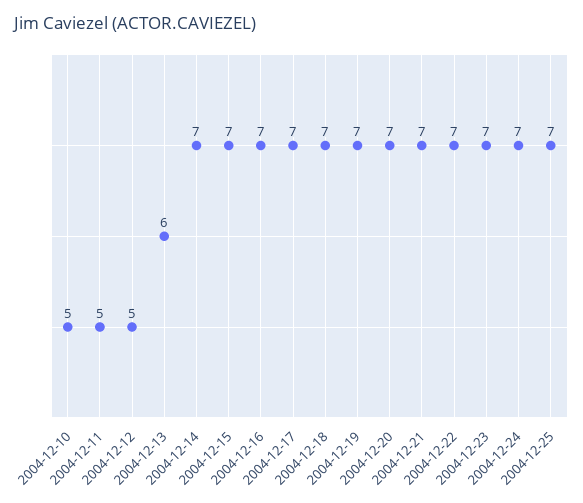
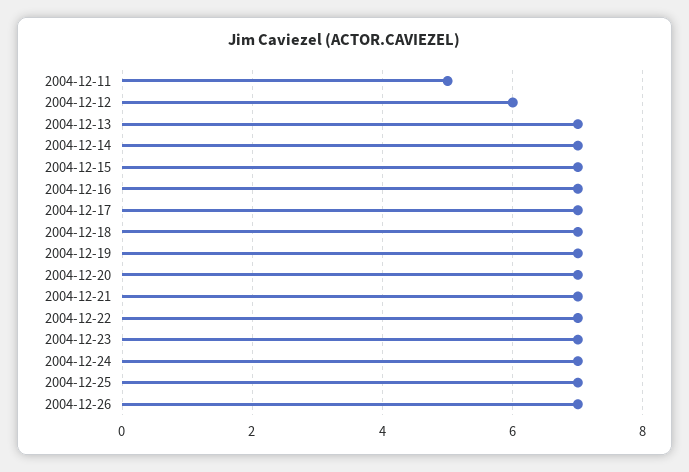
2004-12-10: 5 -> none
2004-12-12: 5 -> 6
2004-12-13: 6 -> 7
2004-12-26: none -> 7

